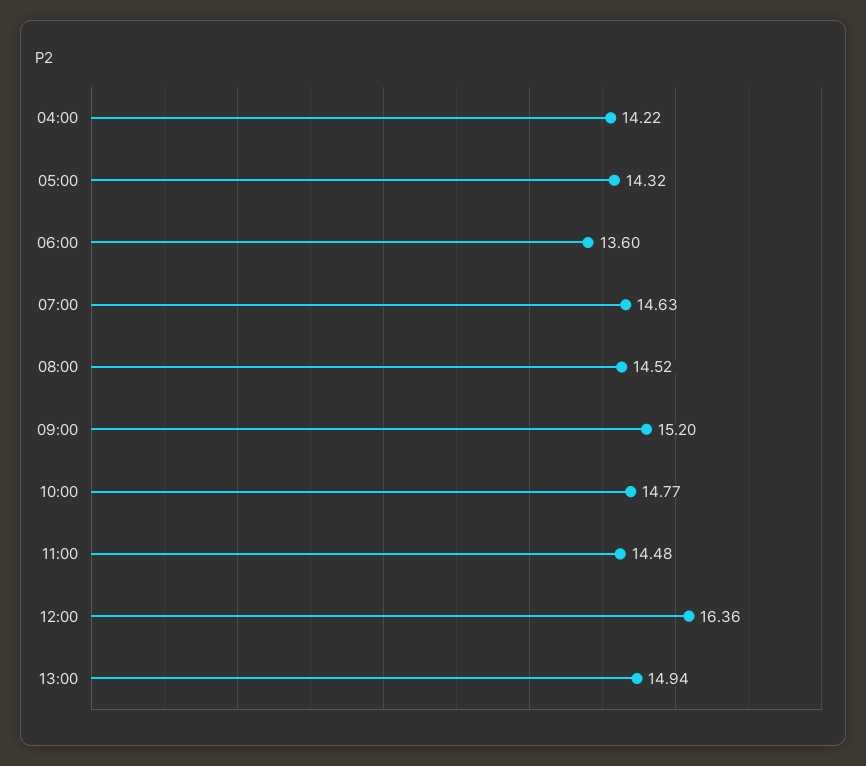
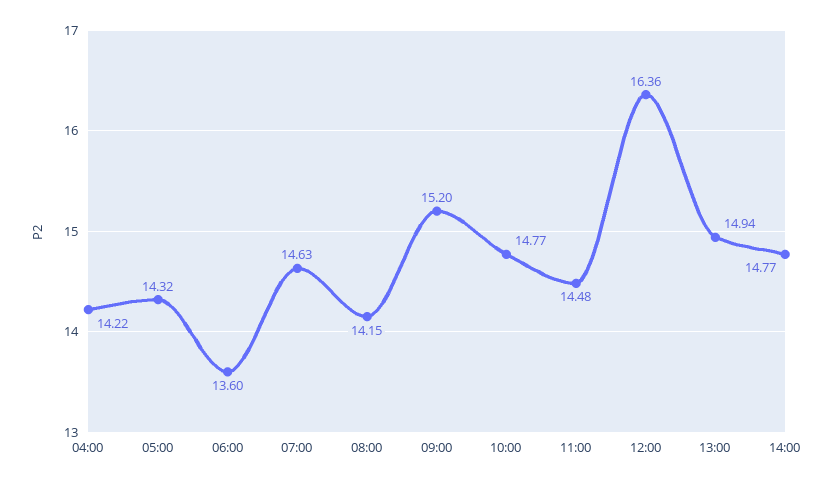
08:00: 14.52 -> 14.15
14:00: none -> 14.77

